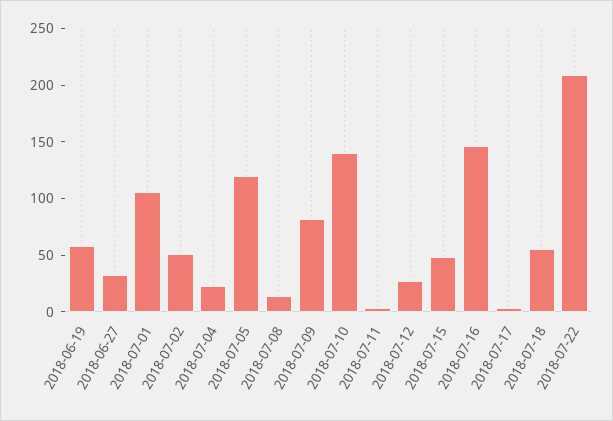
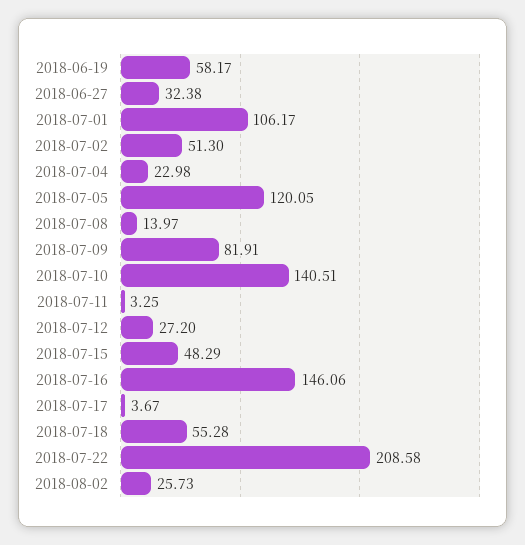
2018-08-02: none -> 25.73

